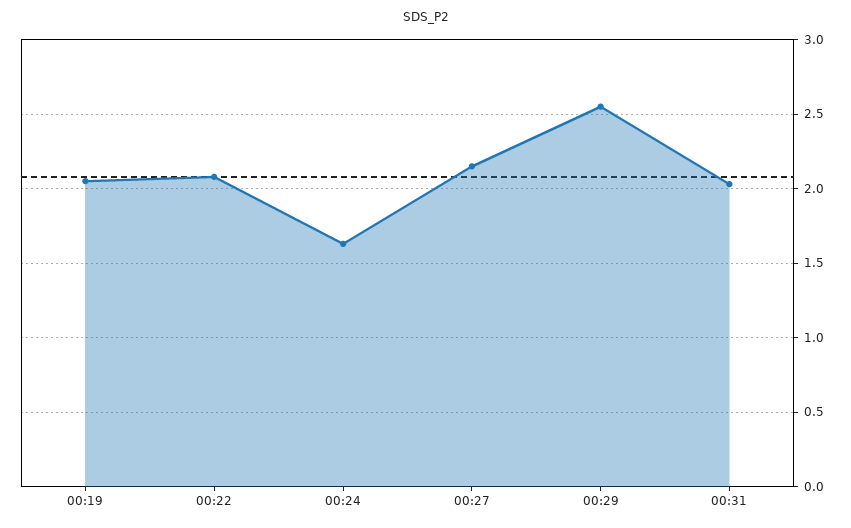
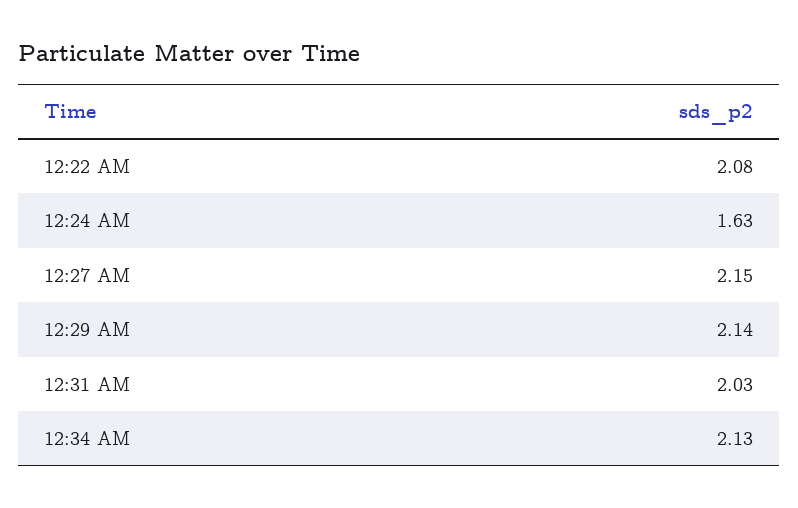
00:19: 2.05 -> none
00:29: 2.55 -> 2.14
12:34 AM: none -> 2.13

